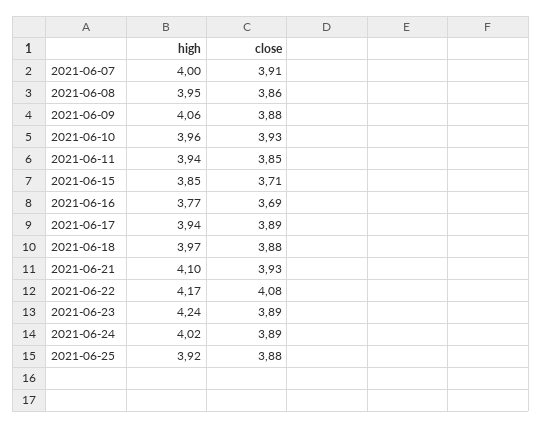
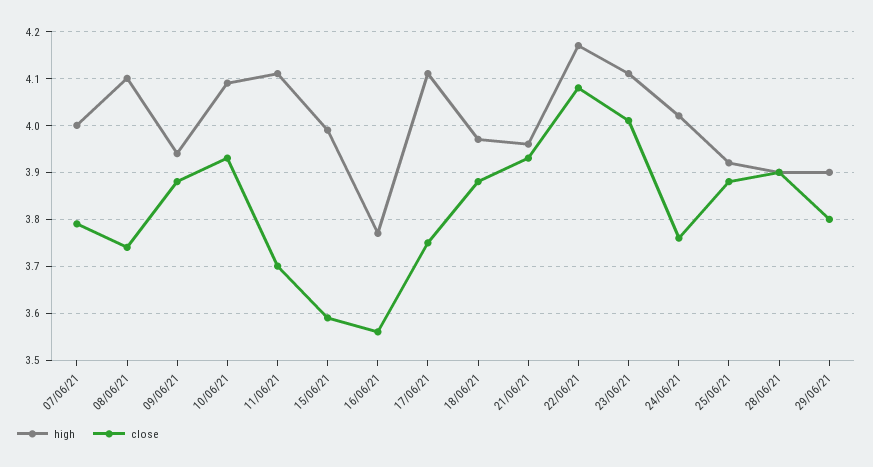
close, 2021-06-07: 3.91 -> 3.8
high, 2021-06-08: 3.95 -> 4.1
close, 2021-06-08: 3.86 -> 3.75
high, 2021-06-09: 4.06 -> 3.95
high, 2021-06-10: 3.96 -> 4.1
high, 2021-06-11: 3.94 -> 4.1
close, 2021-06-11: 3.85 -> 3.7
high, 2021-06-15: 3.85 -> 4
close, 2021-06-15: 3.71 -> 3.6
close, 2021-06-16: 3.69 -> 3.55
high, 2021-06-17: 3.94 -> 4.1
close, 2021-06-17: 3.89 -> 3.75
high, 2021-06-21: 4.1 -> 3.95
high, 2021-06-23: 4.24 -> 4.1
close, 2021-06-23: 3.89 -> 4
close, 2021-06-24: 3.89 -> 3.75
high, 28/06/21: none -> 3.9
close, 28/06/21: none -> 3.9
high, 29/06/21: none -> 3.9
close, 29/06/21: none -> 3.8

